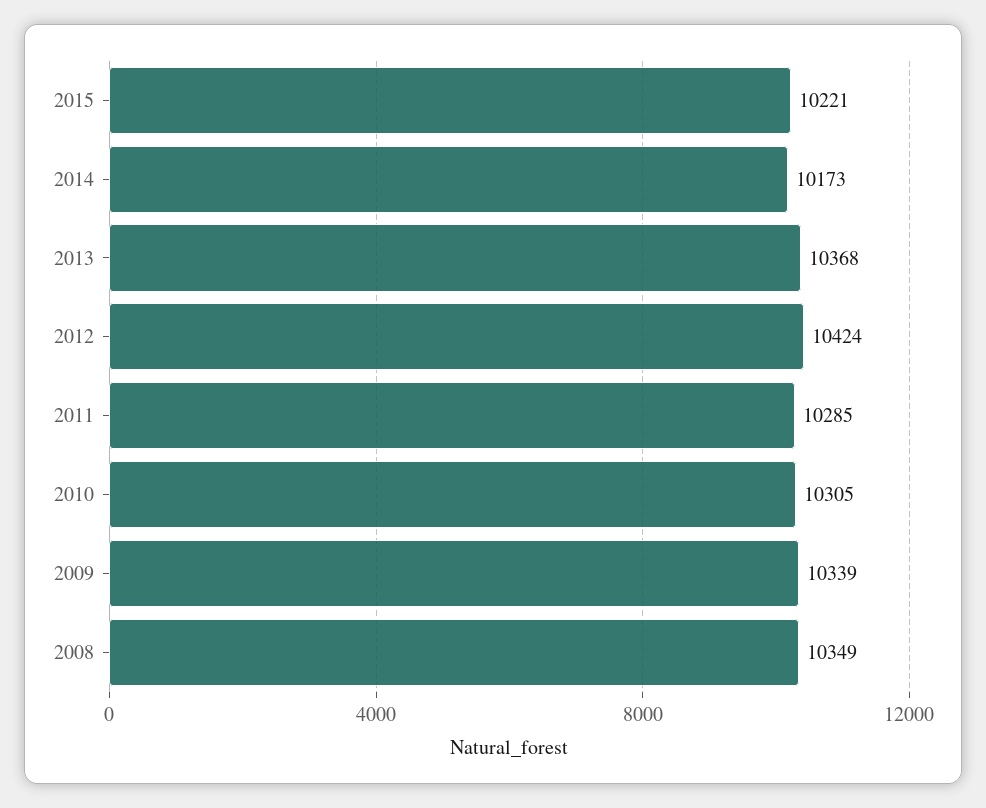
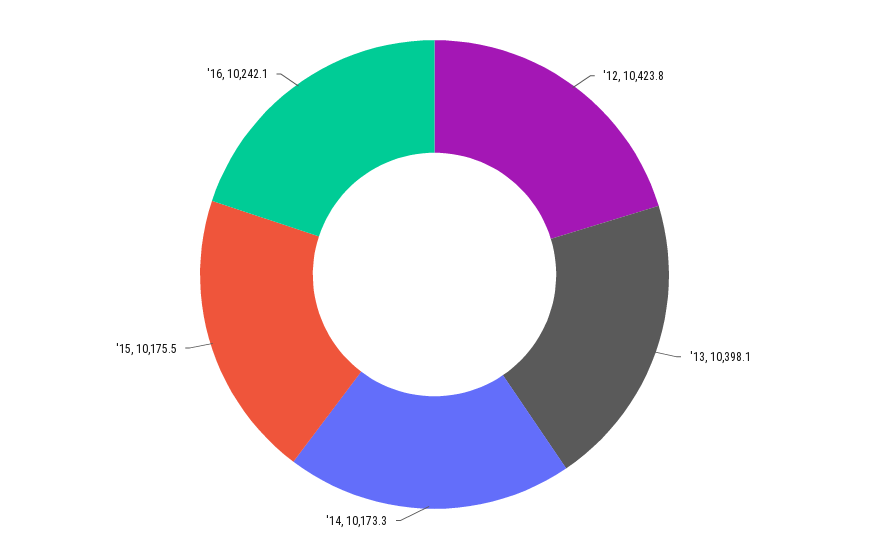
2015: 10221 -> 10175.5
2013: 10368 -> 10398.1
2011: 10285 -> none
2010: 10305 -> none
2009: 10339 -> none
2008: 10349 -> none
'16: none -> 10242.1

